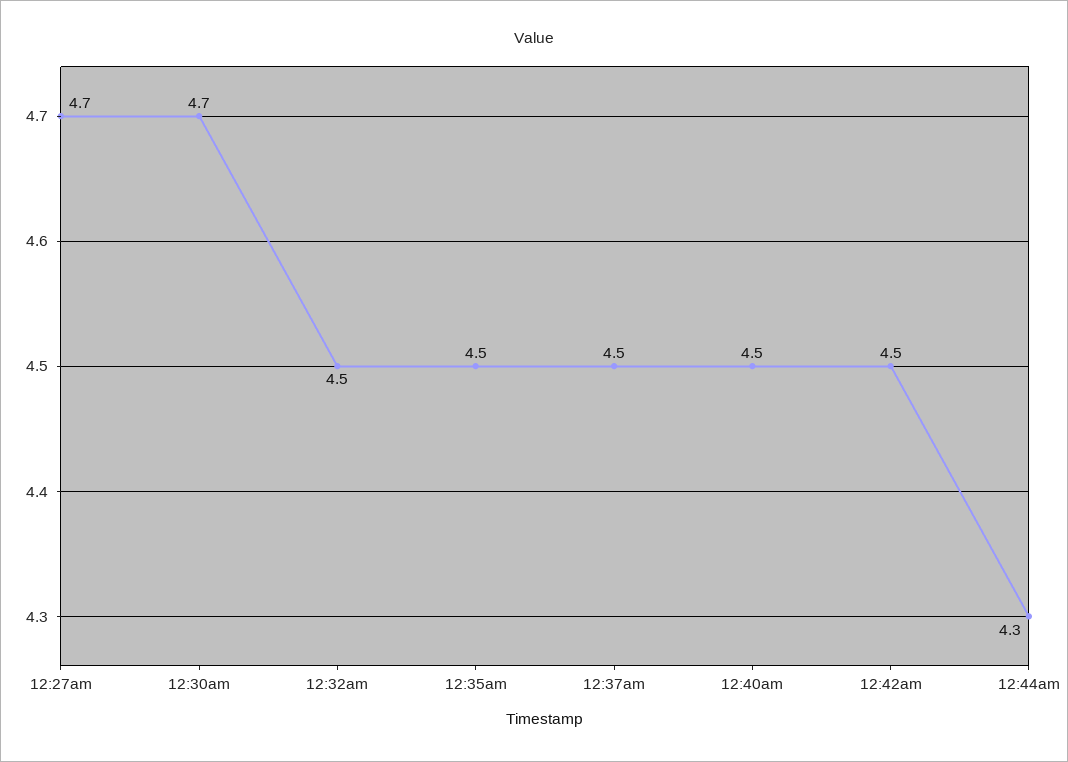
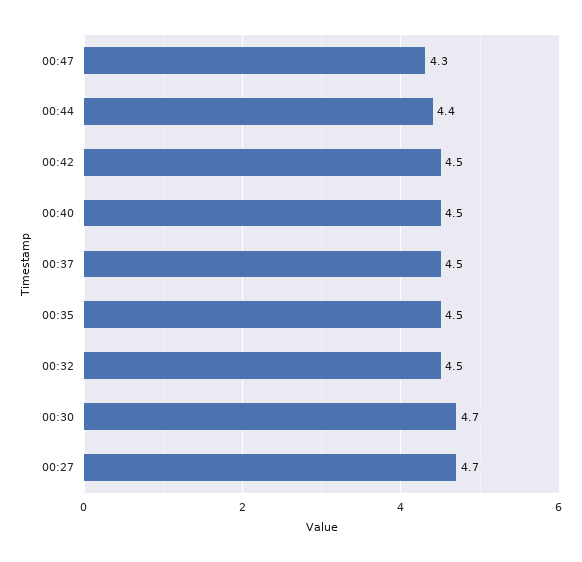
12:44am: 4.3 -> 4.4
00:47: none -> 4.3

